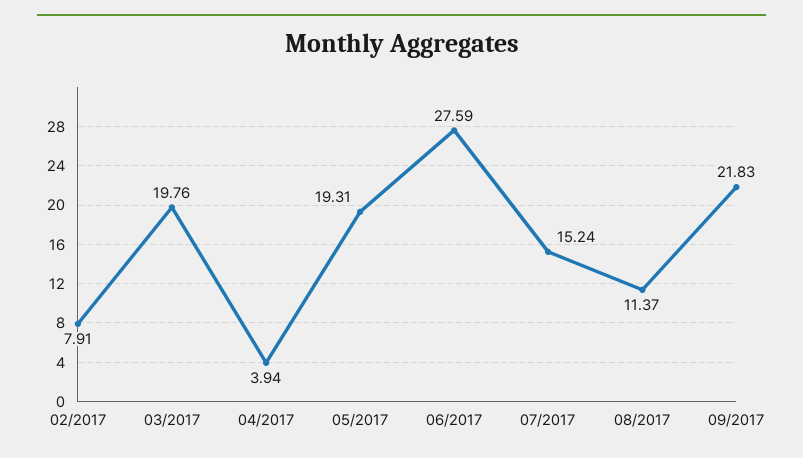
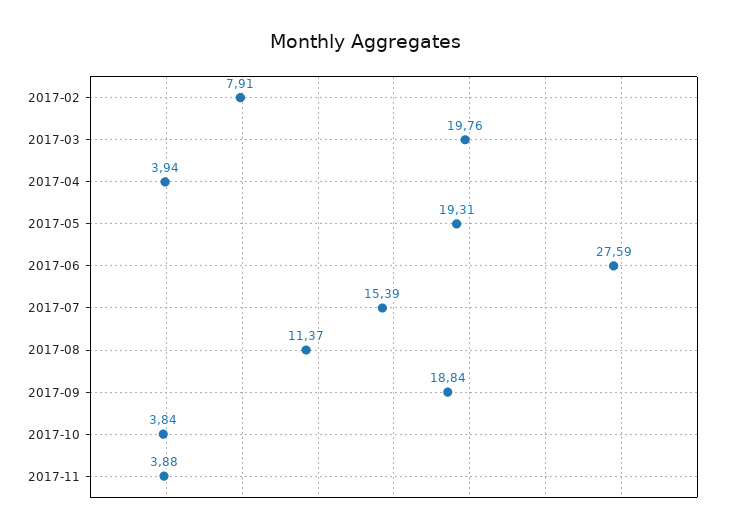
07/2017: 15.24 -> 15.39
09/2017: 21.83 -> 18.84
2017-10: none -> 3.84
2017-11: none -> 3.88

